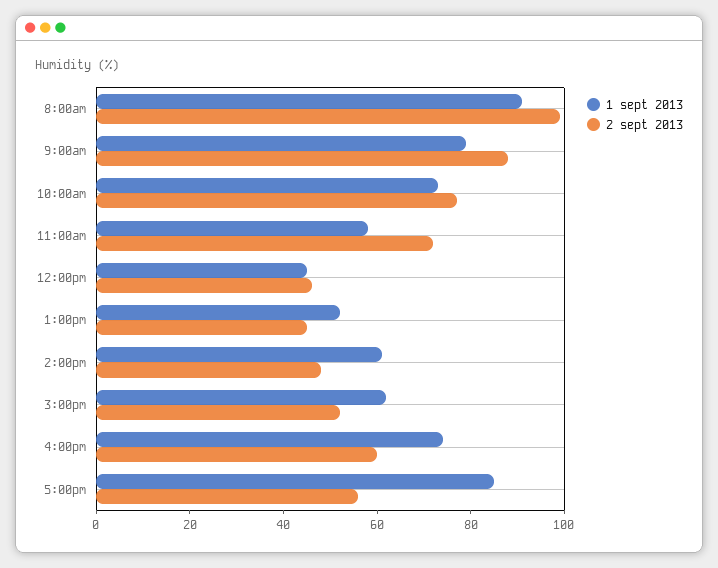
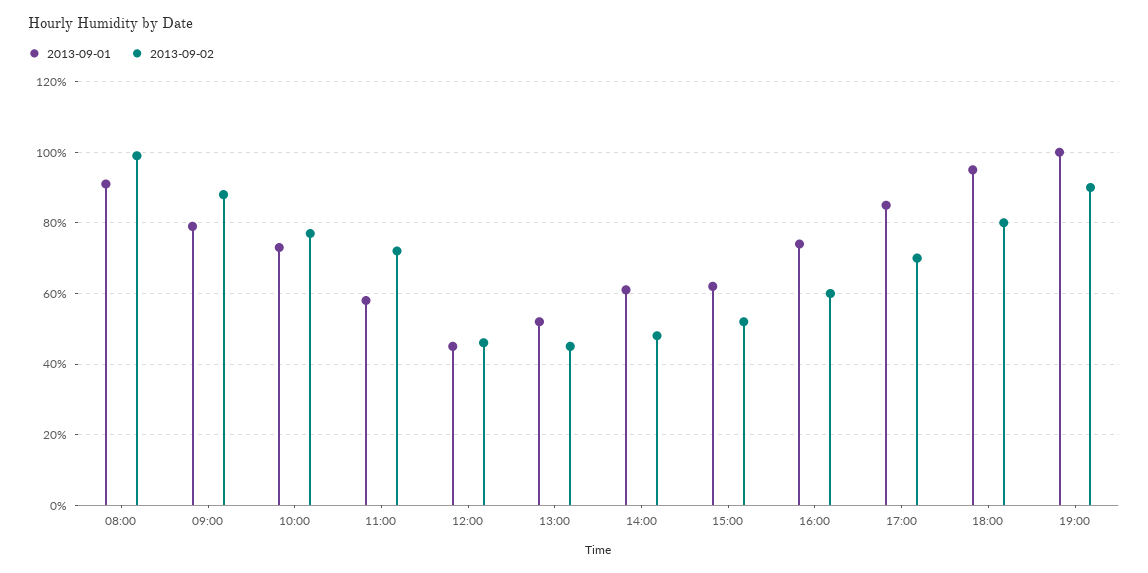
2 sept 2013, 5:00pm: 55 -> 70
1 sept 2013, 18:00: none -> 95
2 sept 2013, 18:00: none -> 80
1 sept 2013, 19:00: none -> 100
2 sept 2013, 19:00: none -> 90

